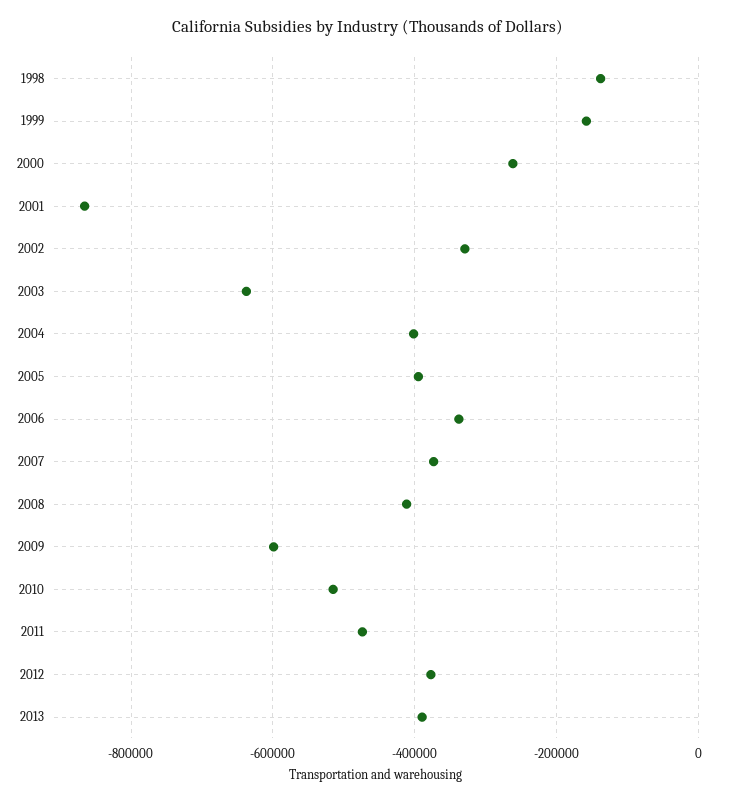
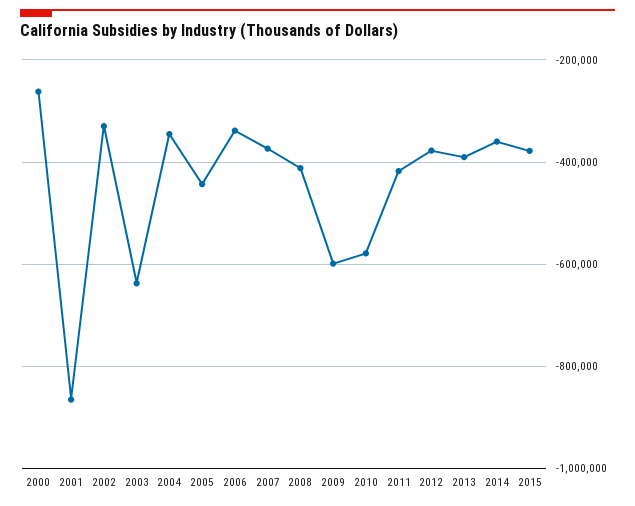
1998: -140000 -> none
1999: -160000 -> none
2004: -400000 -> -340000
2005: -400000 -> -440000
2010: -520000 -> -580000
2011: -480000 -> -420000
2014: none -> -360000
2015: none -> -380000

